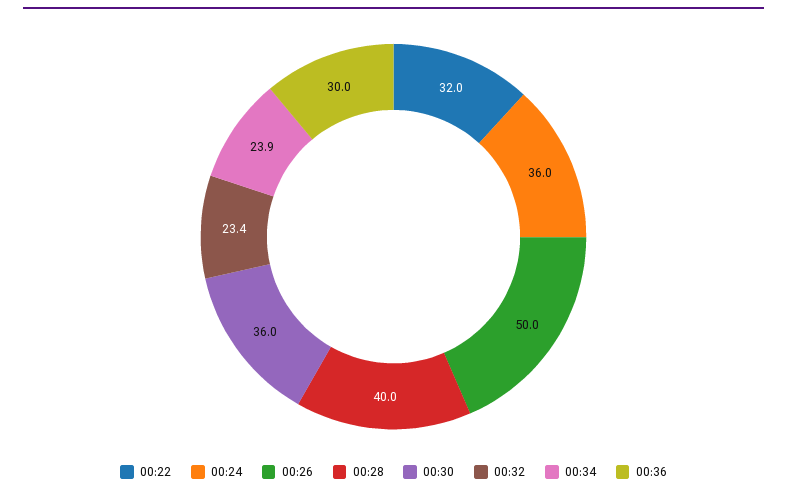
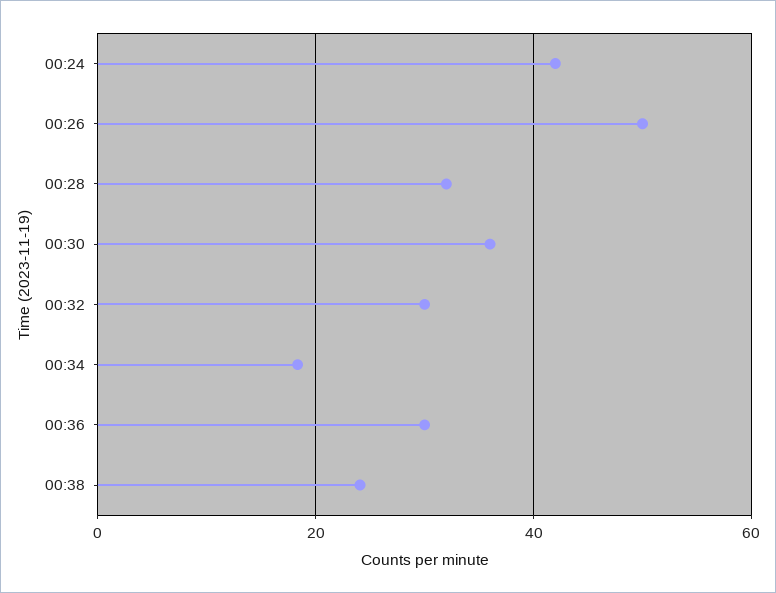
00:22: 32 -> none
00:24: 36 -> 42
00:28: 40 -> 32
00:32: 23.4 -> 30
00:34: 23.9 -> 18
00:38: none -> 24

